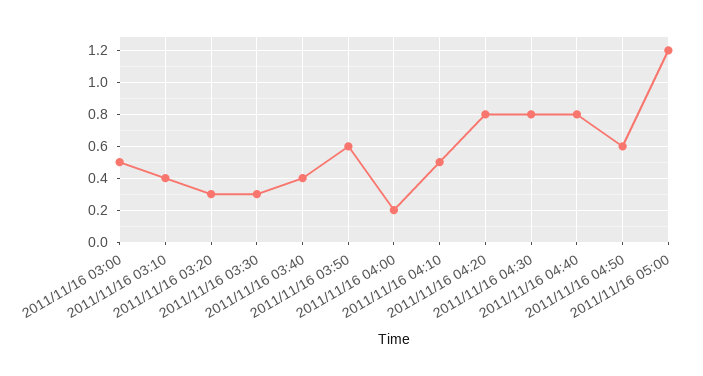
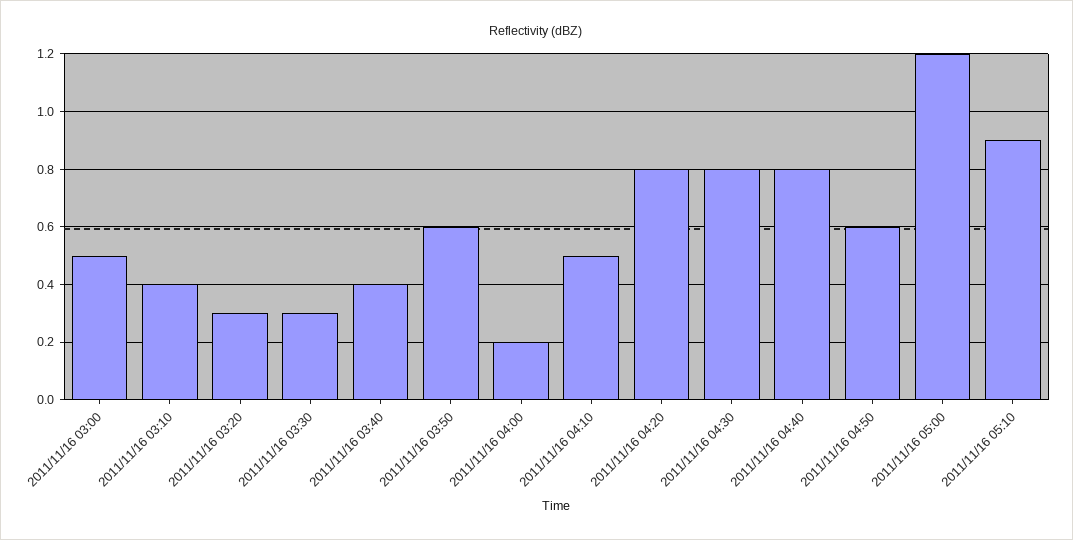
2011/11/16 05:10: none -> 0.9

